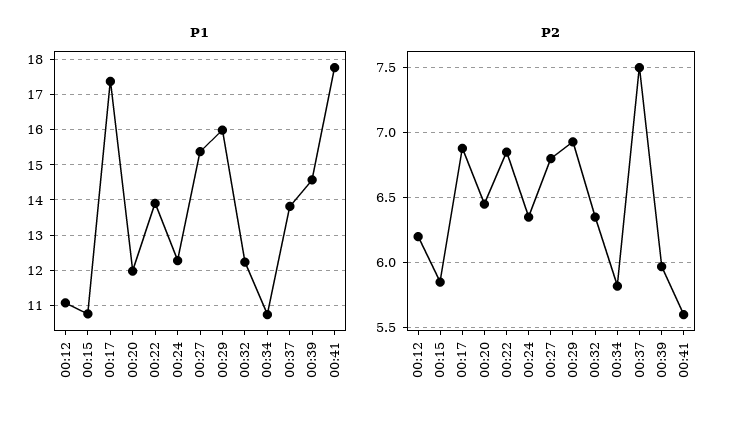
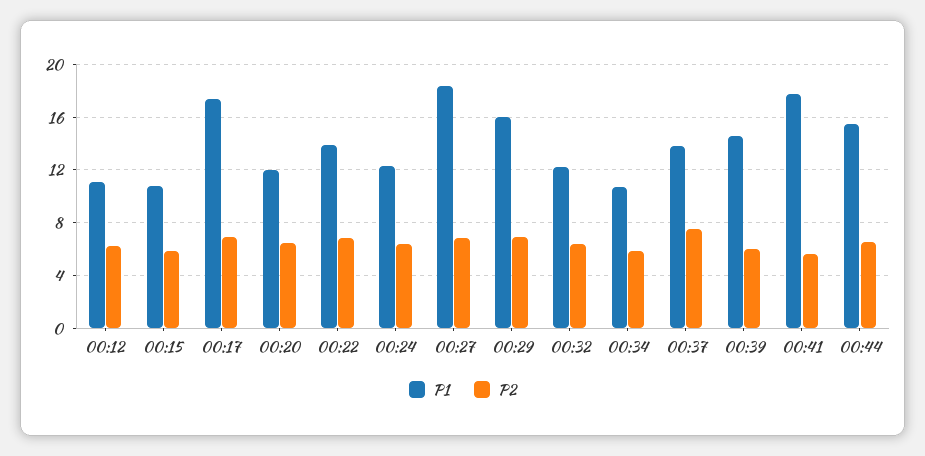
P1, 00:27: 15.4 -> 18.5
P1, 00:44: none -> 15.5
P2, 00:44: none -> 6.5

